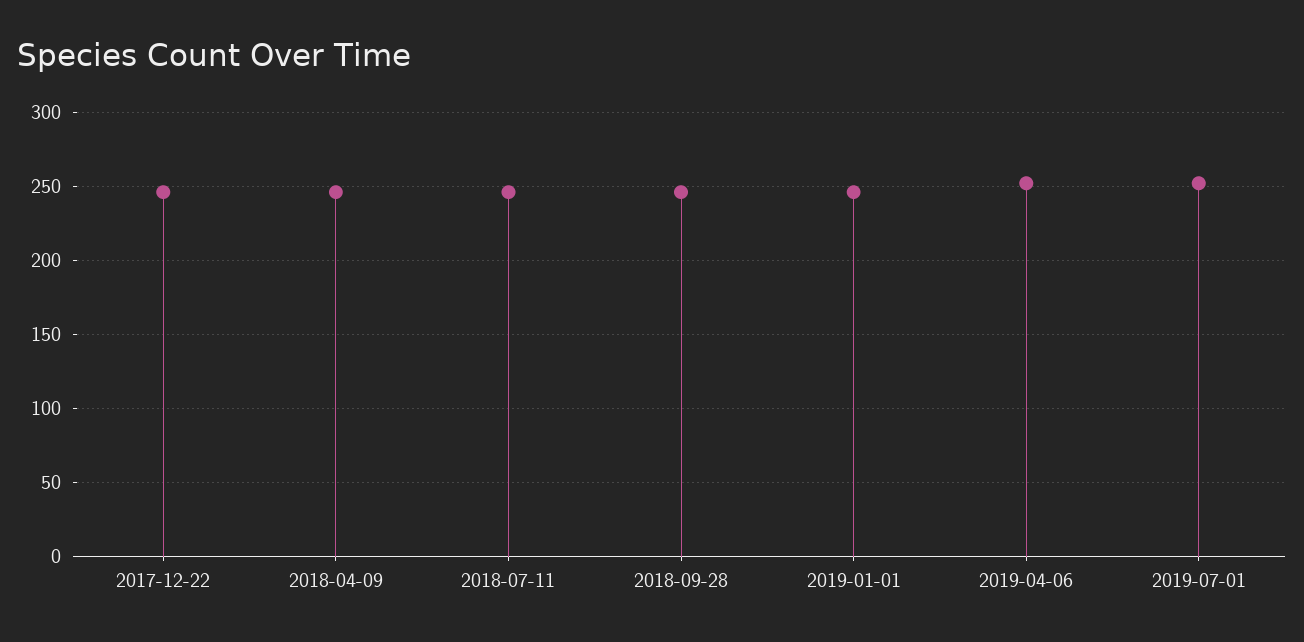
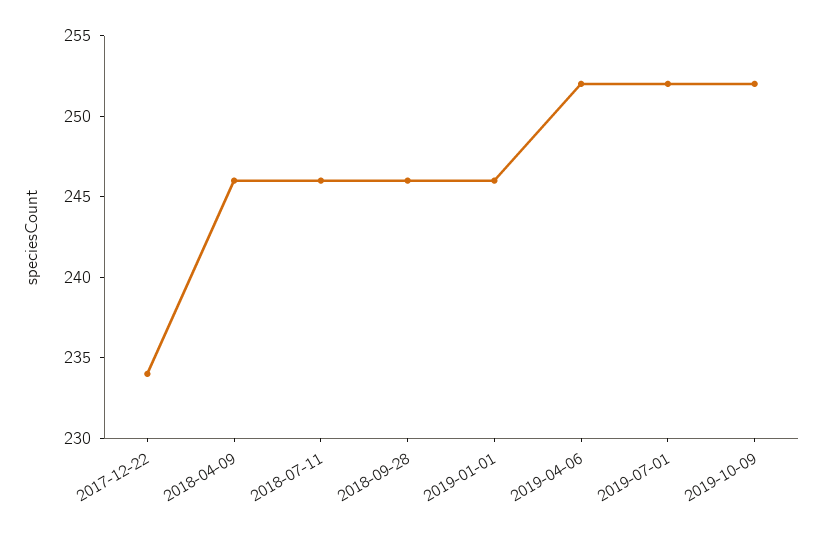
2017-12-22: 245 -> 234
2019-10-09: none -> 252

